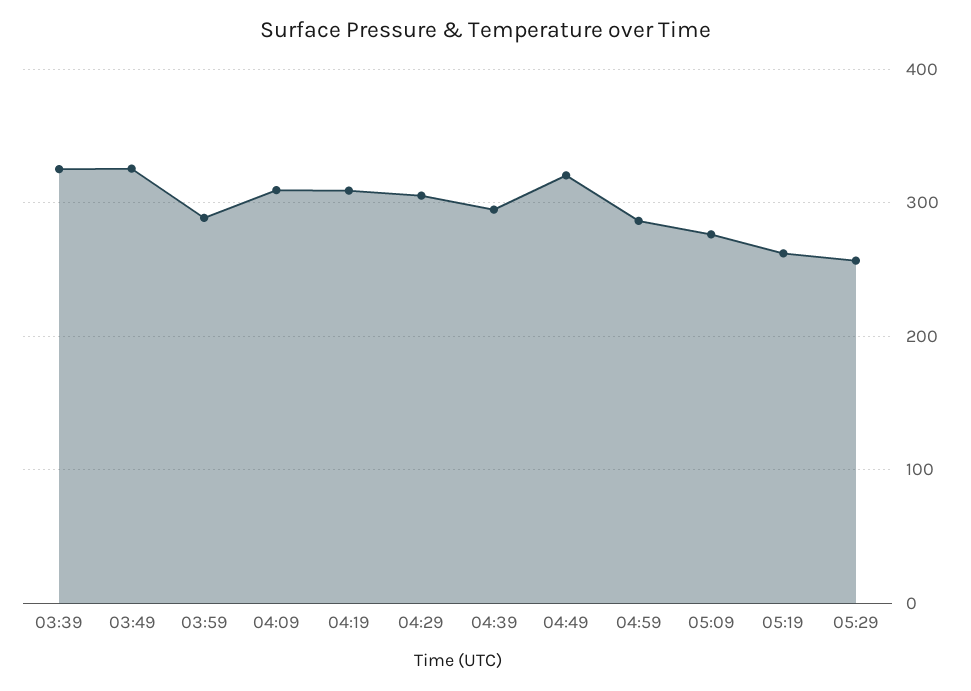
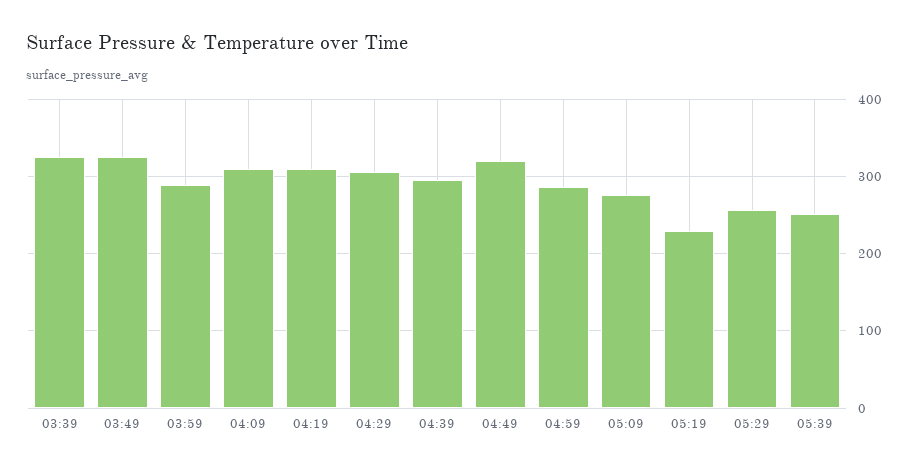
05:19: 260 -> 230
05:39: none -> 250

